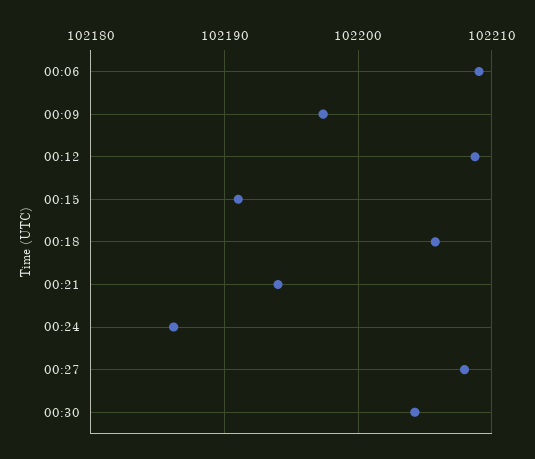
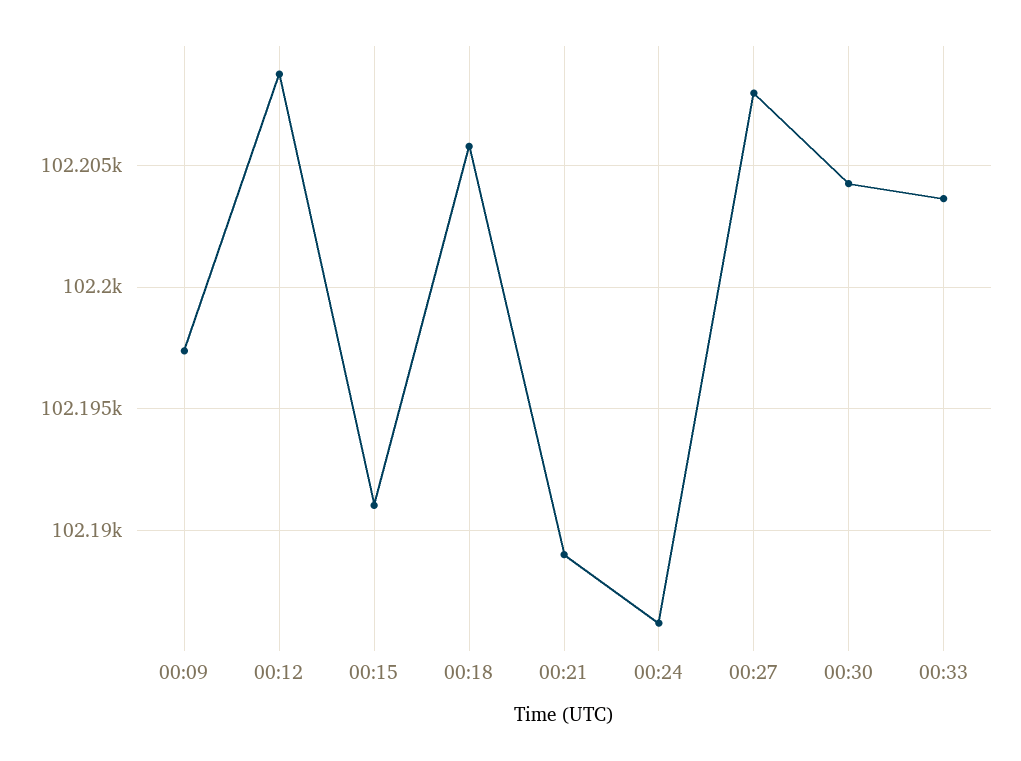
00:06: 102209 -> none
00:21: 102194 -> 102189
00:33: none -> 102203.5

